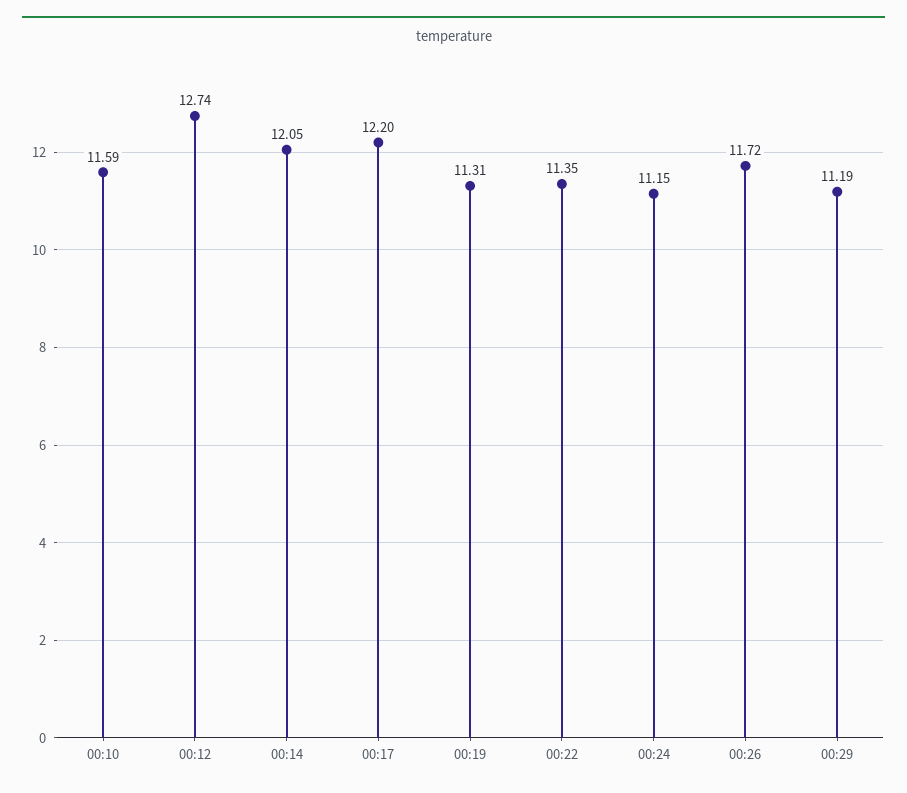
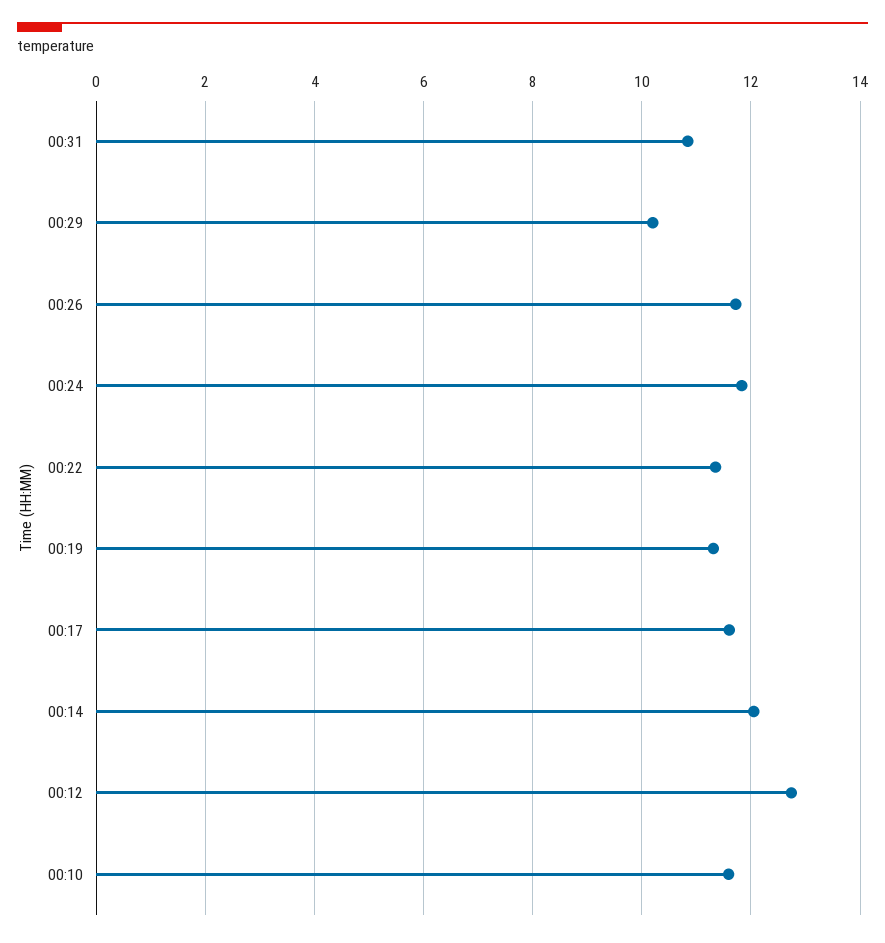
00:17: 12.2 -> 11.6
00:24: 11.15 -> 11.8
00:29: 11.19 -> 10.2
00:31: none -> 10.8

